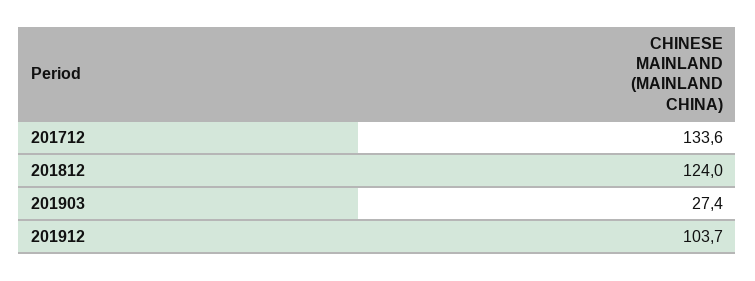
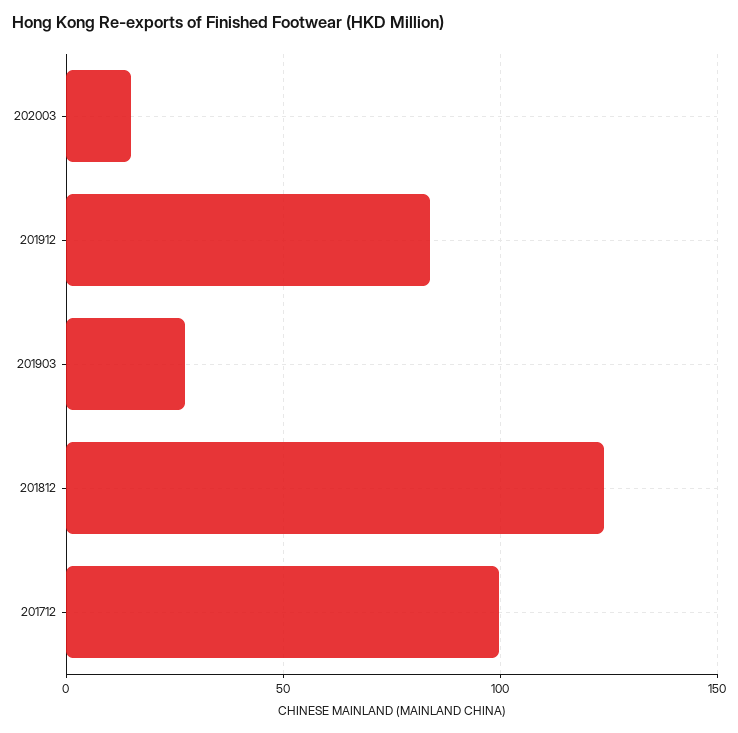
201712: 133.6 -> 100
201912: 103.7 -> 85
202003: none -> 15

